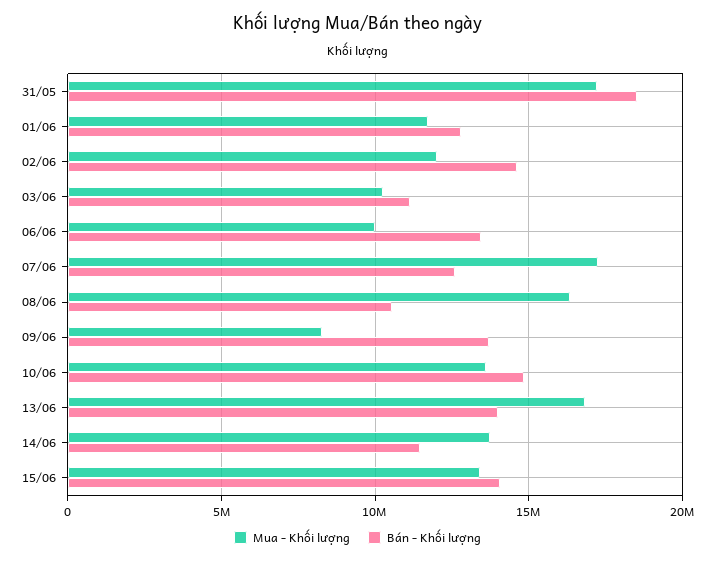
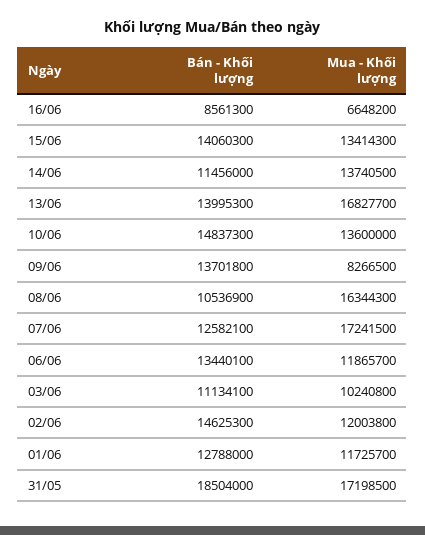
Mua - Khối lượng, 06/06: 10000000 -> 11865700
Bán - Khối lượng, 16/06: none -> 8561300
Mua - Khối lượng, 16/06: none -> 6648200

